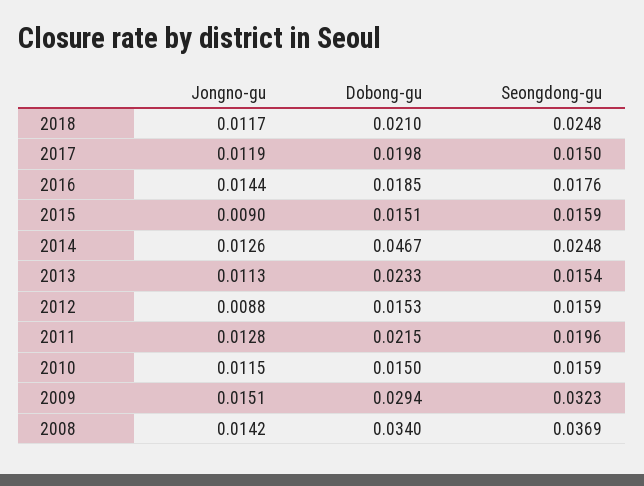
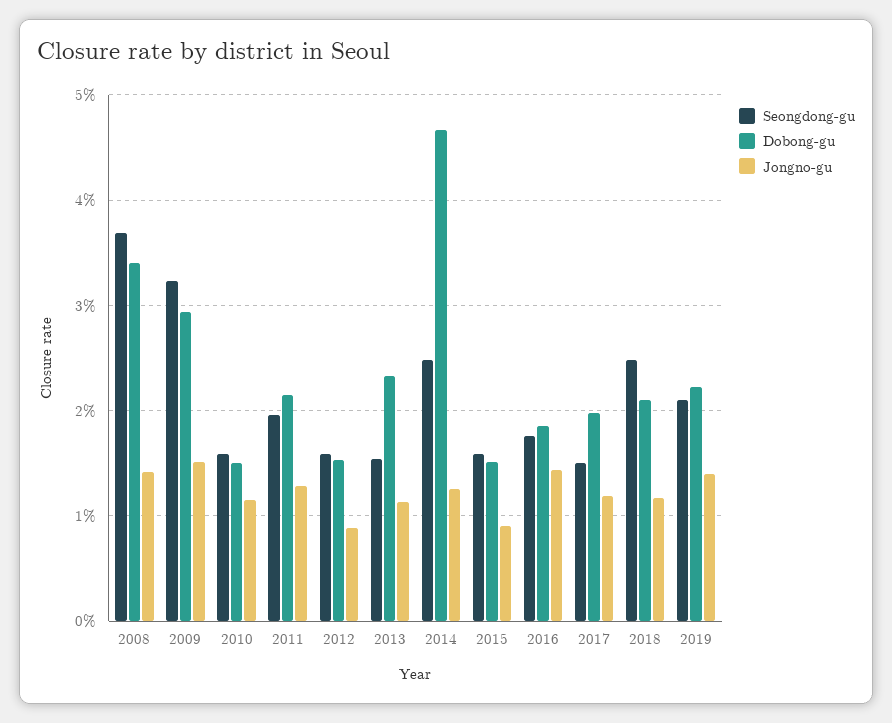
Seongdong-gu, 2019: none -> 0.021
Dobong-gu, 2019: none -> 0.022
Jongno-gu, 2019: none -> 0.014

